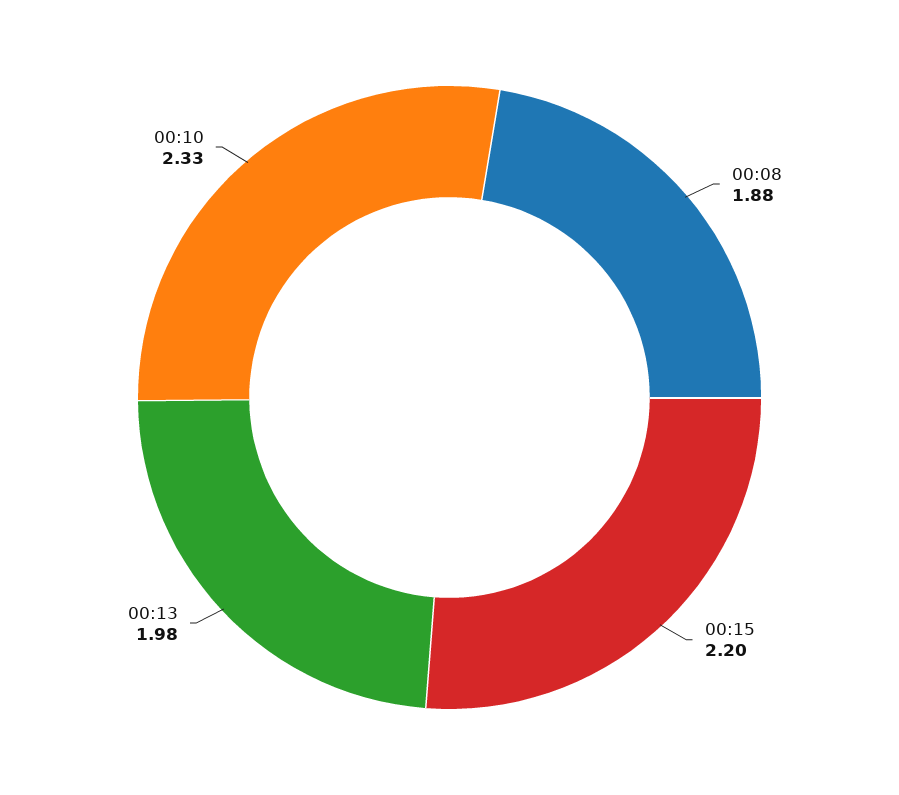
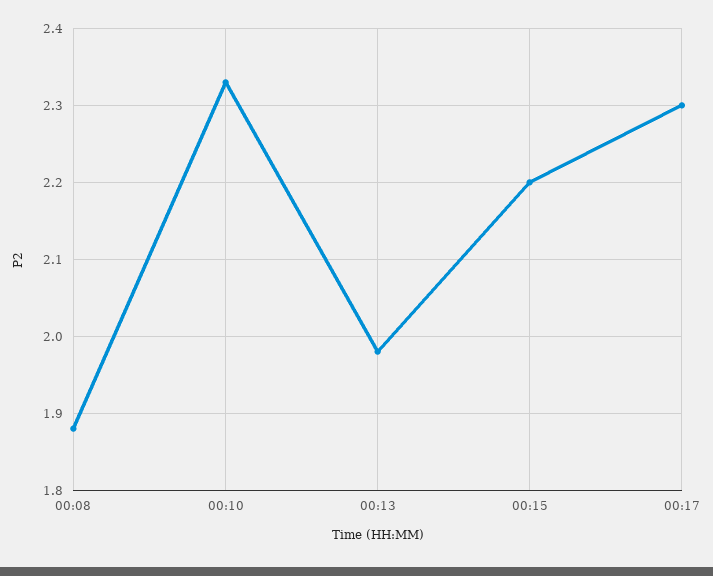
00:17: none -> 2.3

